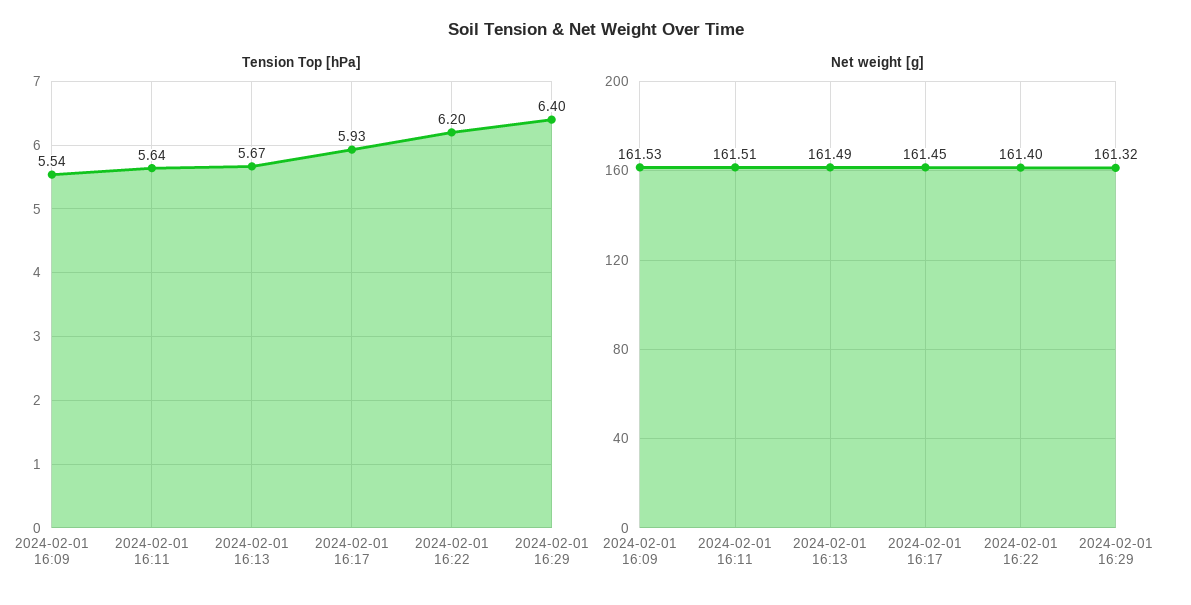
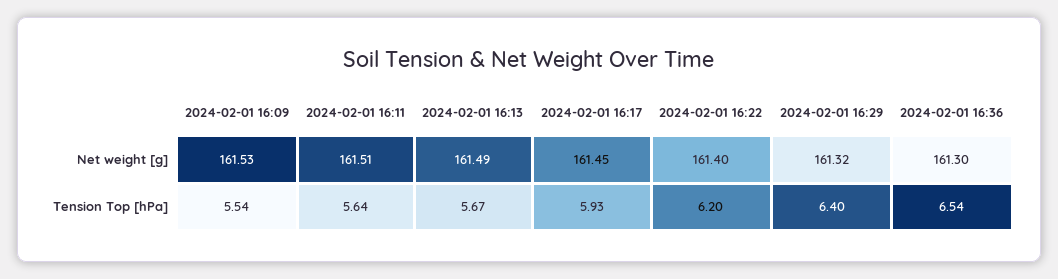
Net weight [g], 2024-02-01 16:36: none -> 161.3
Tension Top [hPa], 2024-02-01 16:36: none -> 6.54

